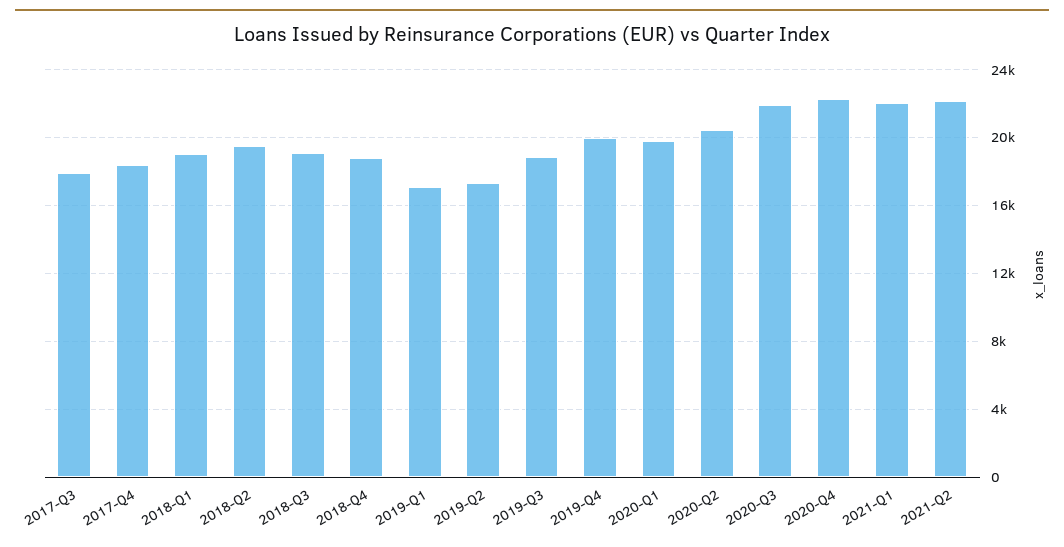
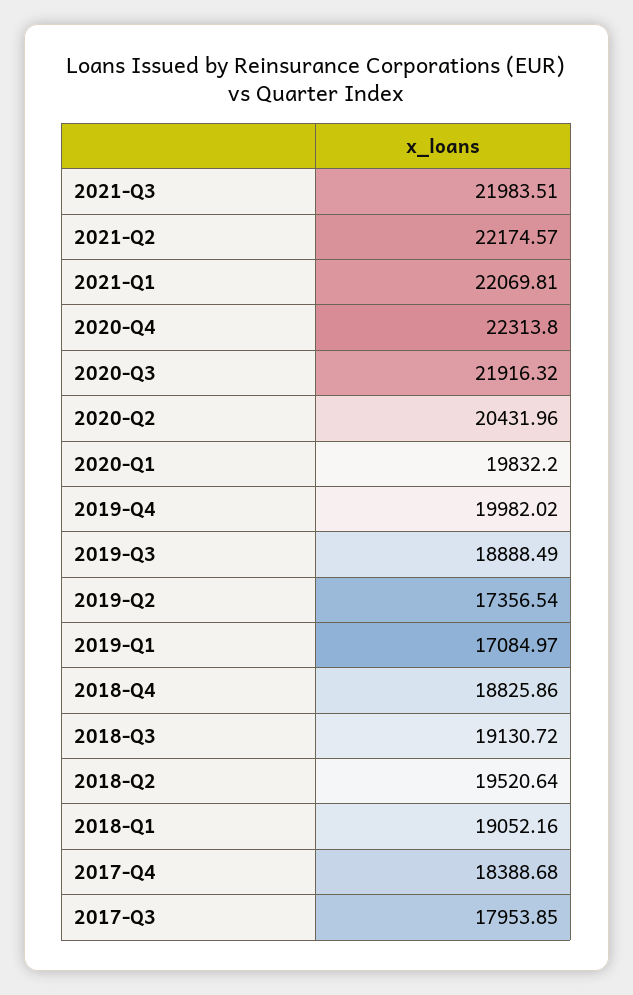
2021-Q3: none -> 21983.51

